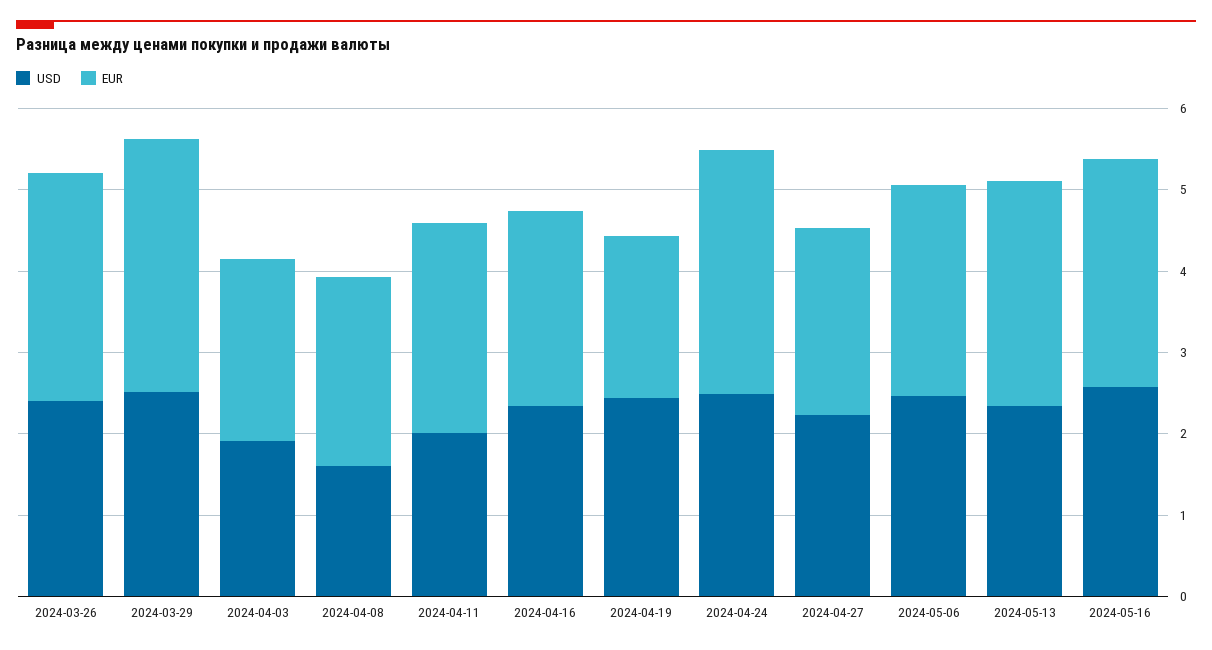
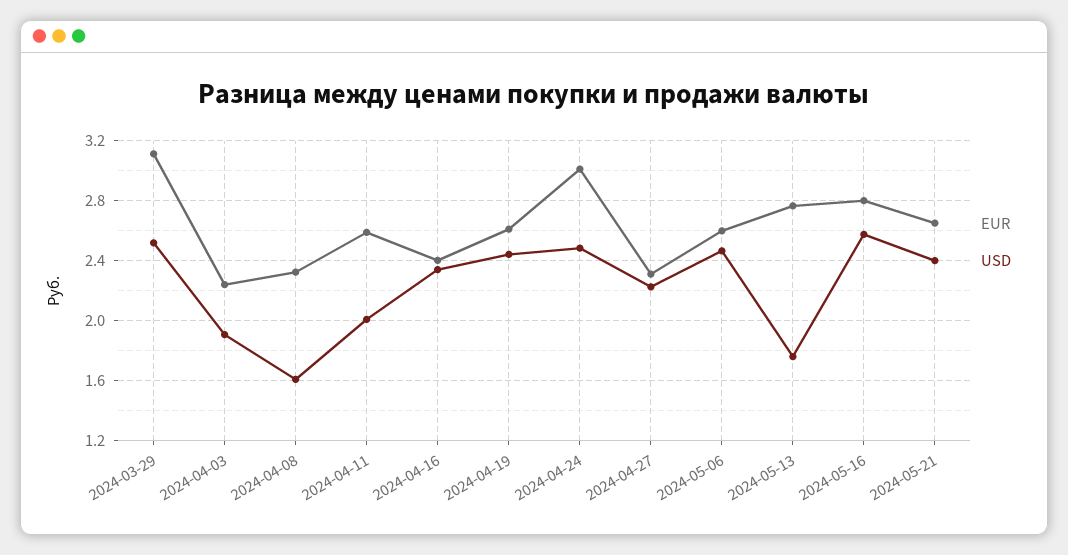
USD, 2024-03-26: 2.4 -> none
EUR, 2024-03-26: 2.8 -> none
EUR, 2024-04-19: 2 -> 2.6
USD, 2024-05-13: 2.4 -> 1.75
EUR, 2024-05-21: none -> 2.65
USD, 2024-05-21: none -> 2.4

